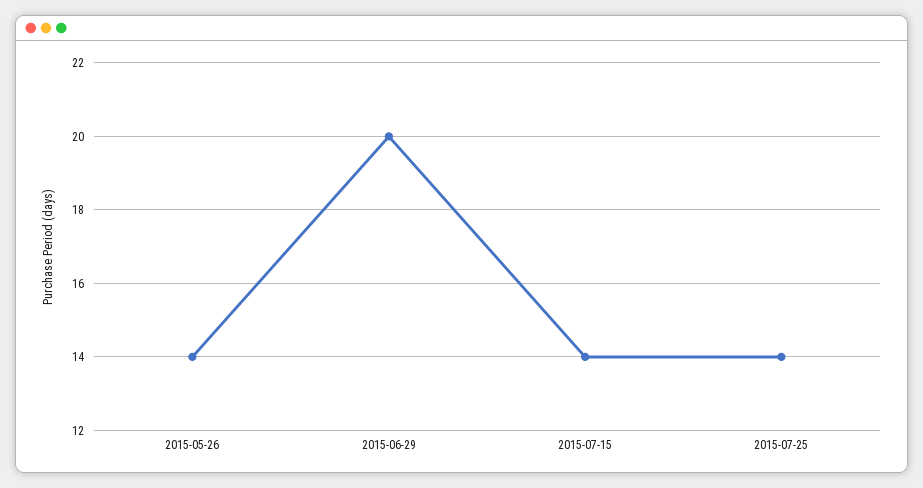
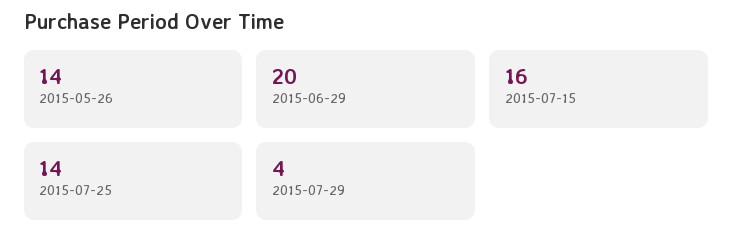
2015-07-15: 14 -> 16
2015-07-29: none -> 4

